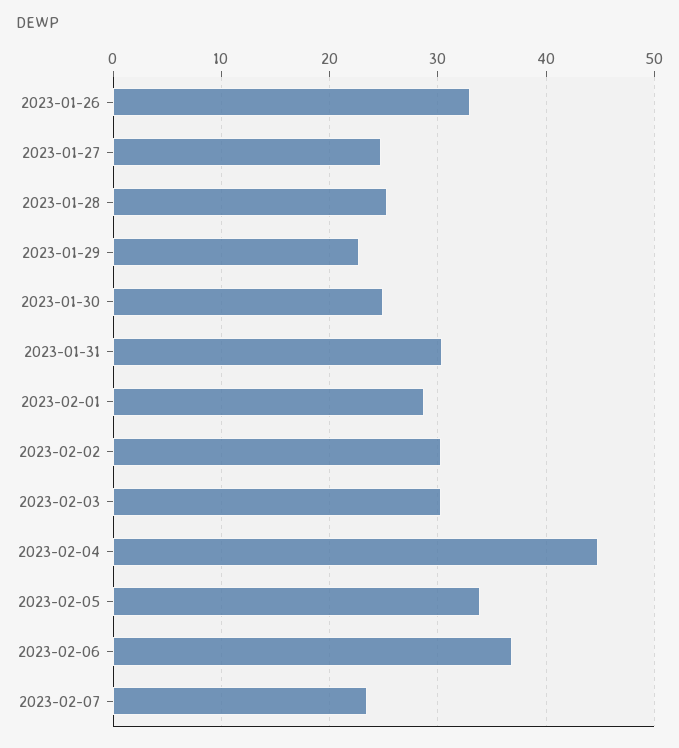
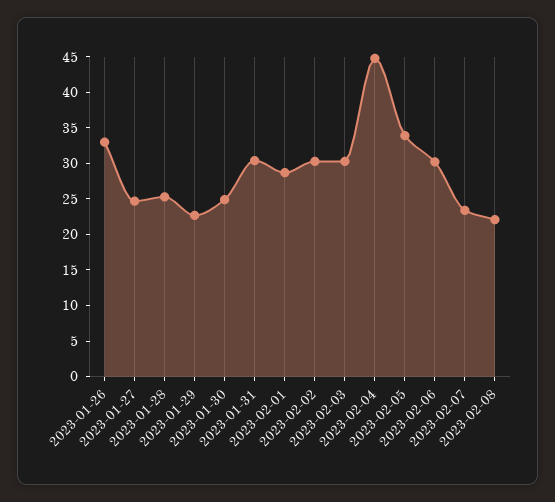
2023-02-06: 37 -> 30
2023-02-08: none -> 22.5

